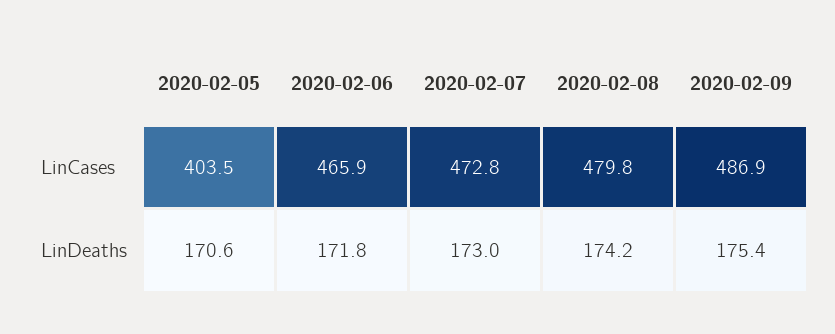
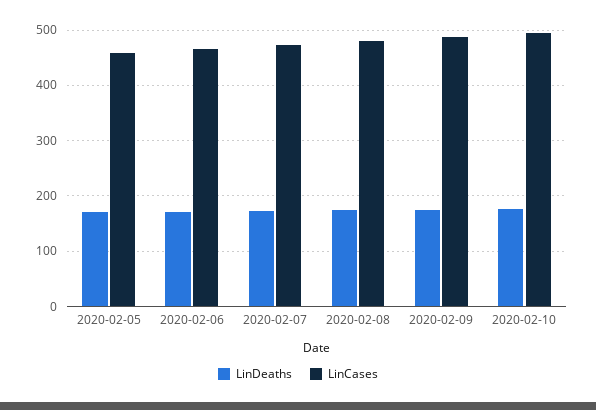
LinCases, 2020-02-05: 403.5 -> 460
LinDeaths, 2020-02-10: none -> 180
LinCases, 2020-02-10: none -> 500

